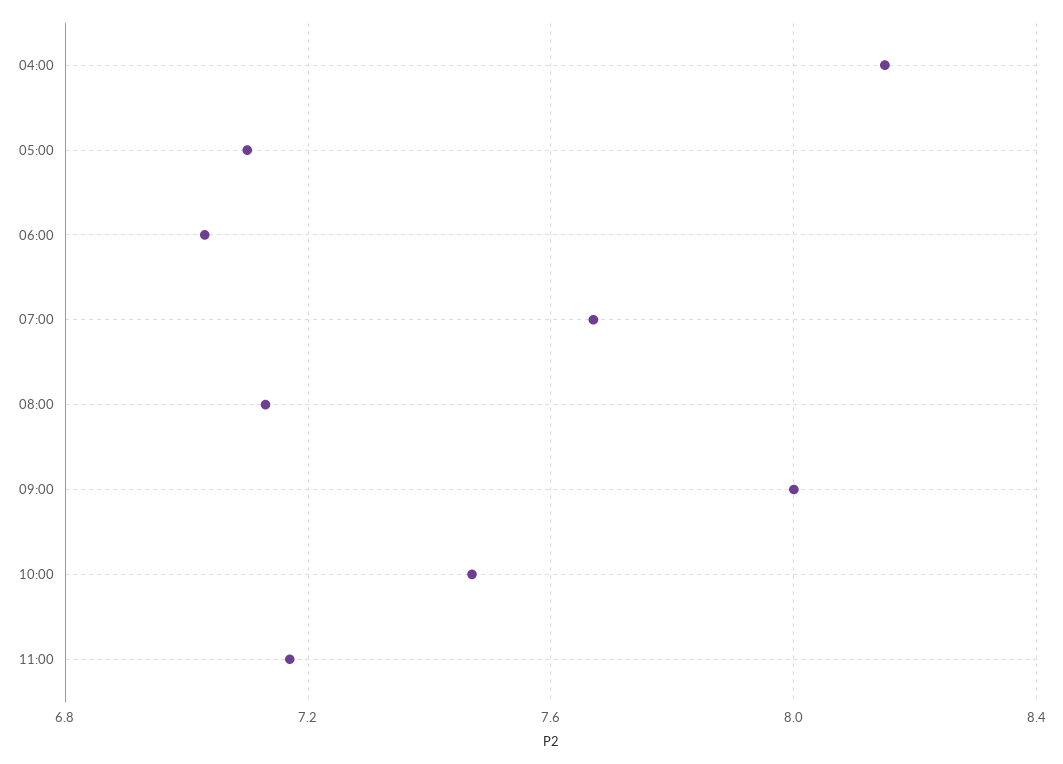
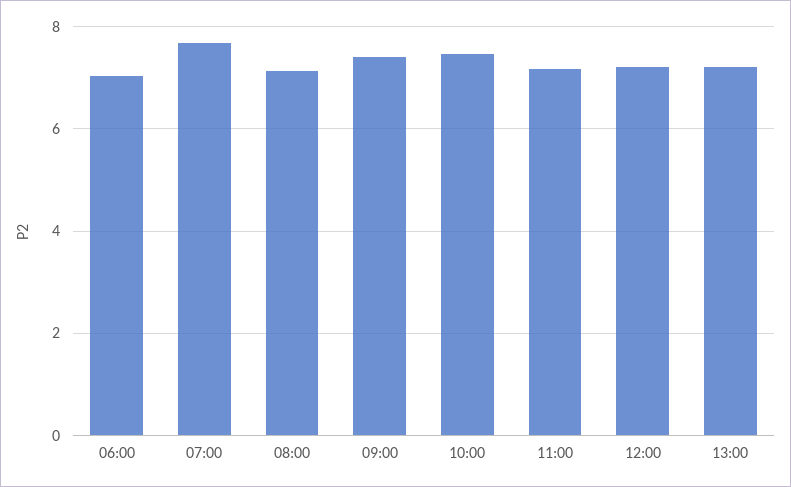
04:00: 8.15 -> none
05:00: 7.1 -> none
09:00: 8 -> 7.4
12:00: none -> 7.2
13:00: none -> 7.2

